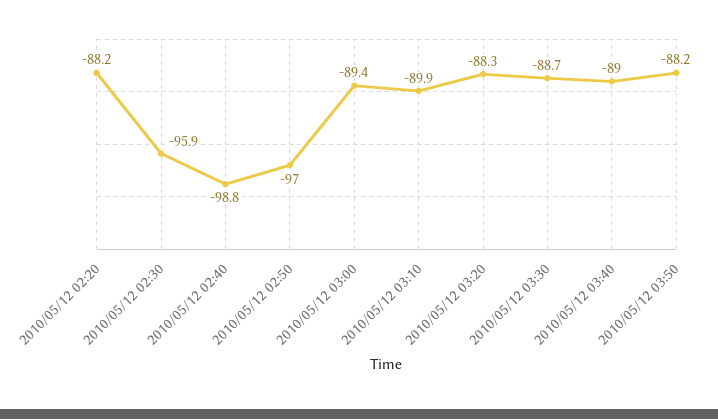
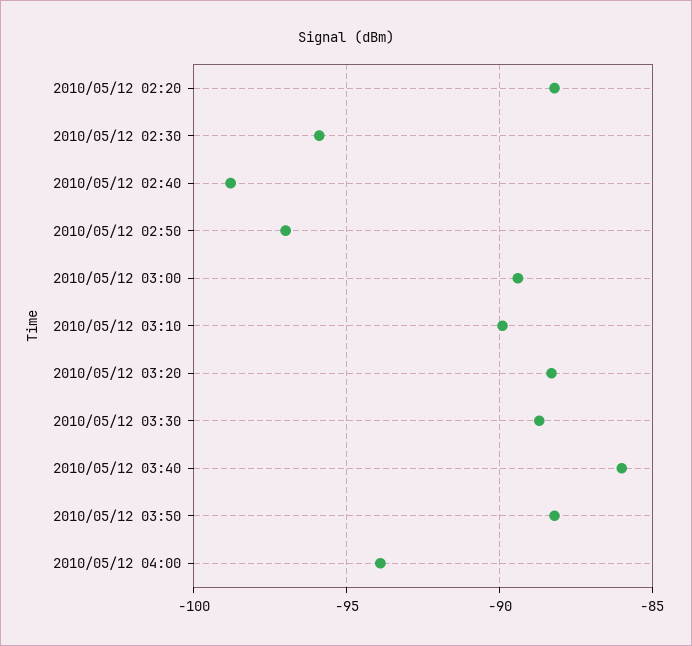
2010/05/12 03:40: -89 -> -86
2010/05/12 04:00: none -> -94

